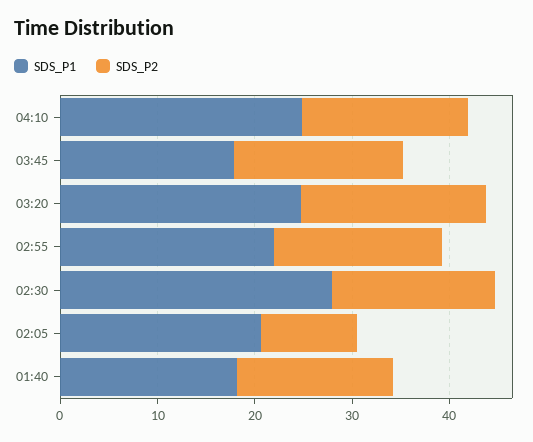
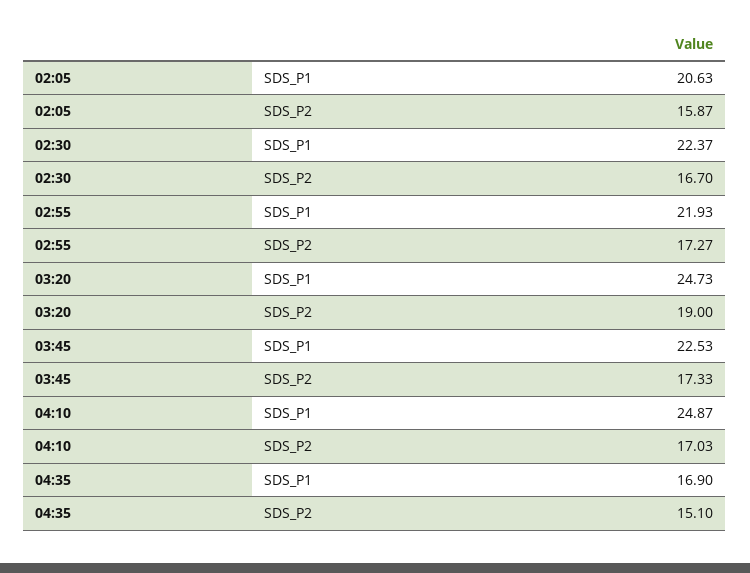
SDS_P1, 03:45: 18 -> 22.53
SDS_P1, 02:30: 28 -> 22.37
SDS_P2, 02:05: 10 -> 15.87
SDS_P1, 01:40: 18 -> none
SDS_P2, 01:40: 16 -> none
SDS_P1, 04:35: none -> 16.9
SDS_P2, 04:35: none -> 15.1

